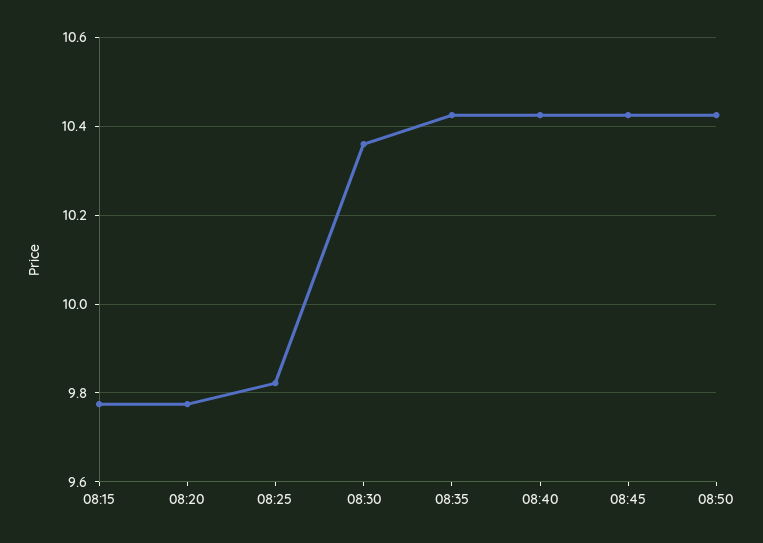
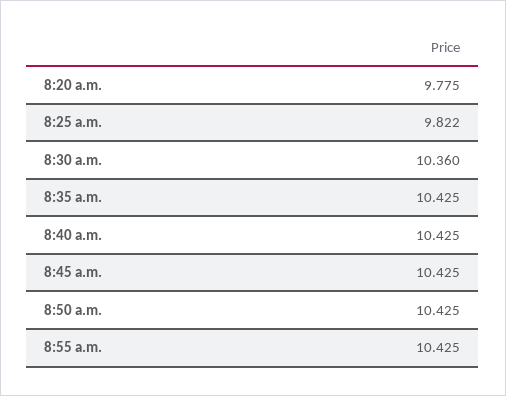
08:15: 9.78 -> none
8:55 a.m.: none -> 10.425

